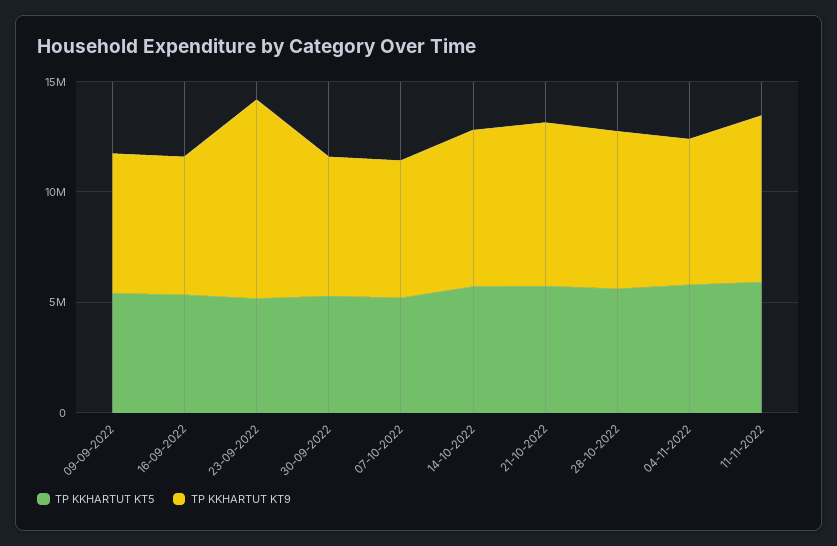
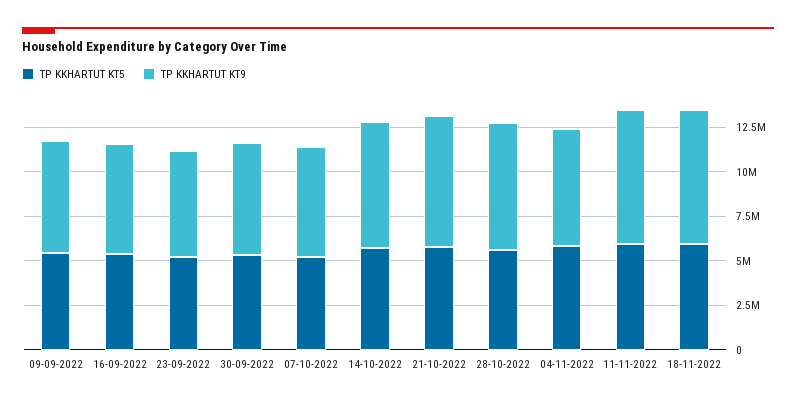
TP KKHARTUT KT9, 23-09-2022: 9000000 -> 6000000
TP KKHARTUT KT5, 18-11-2022: none -> 6000000
TP KKHARTUT KT9, 18-11-2022: none -> 7500000

